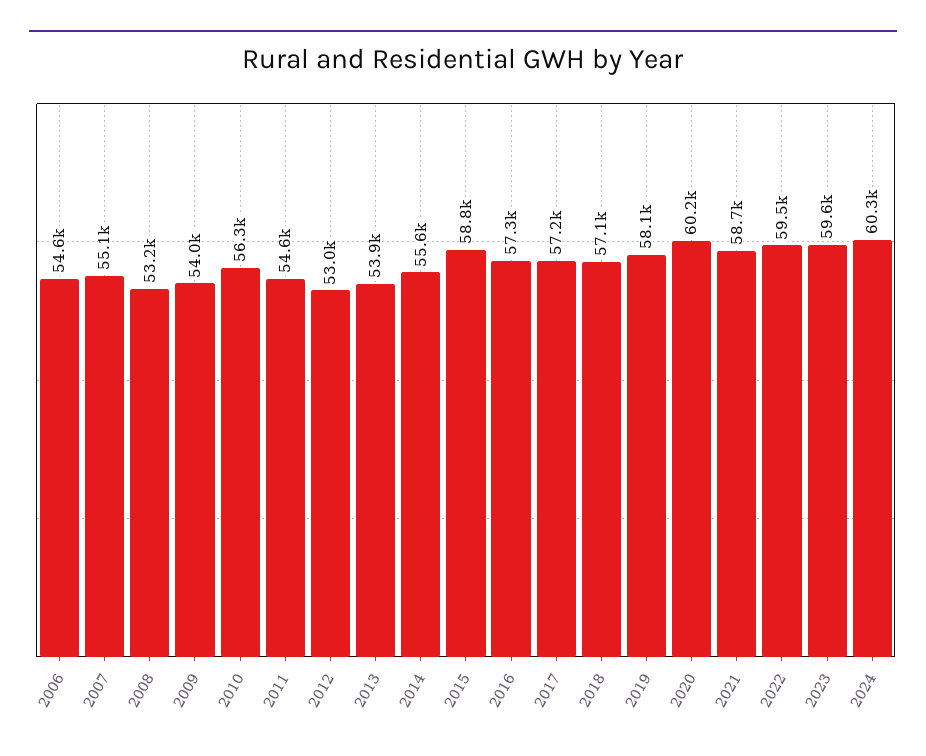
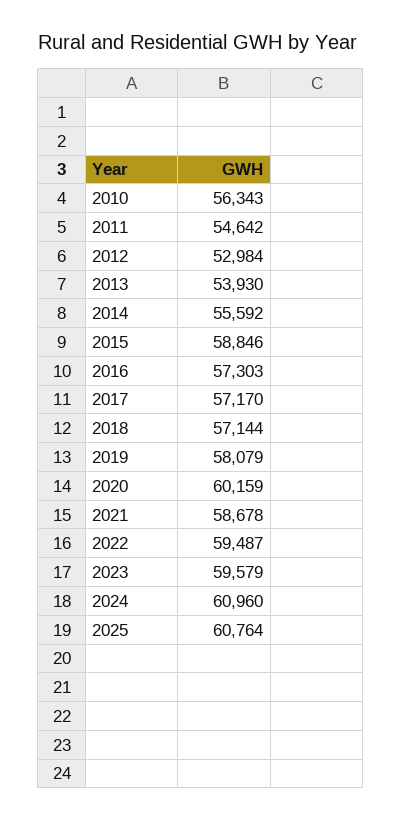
2006: 54600 -> none
2007: 55100 -> none
2008: 53200 -> none
2009: 54000 -> none
2024: 60300 -> 60960
2025: none -> 60764

